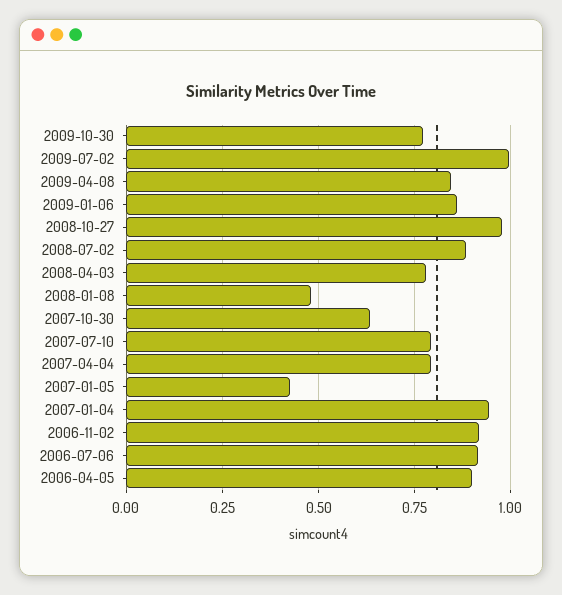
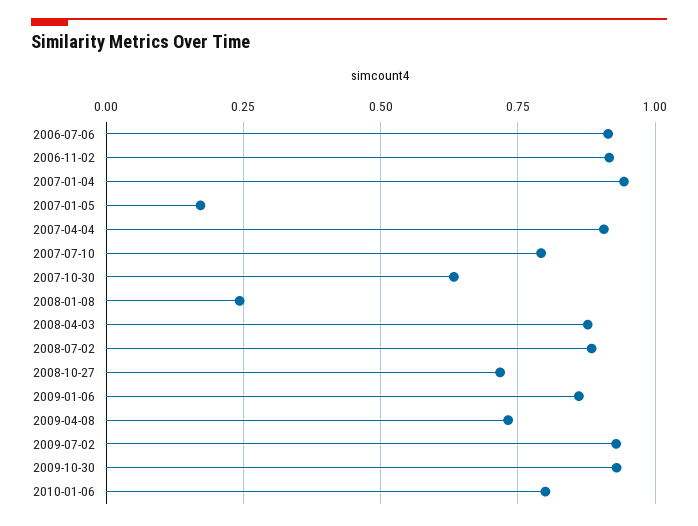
2009-10-30: 0.775 -> 0.925
2009-07-02: 1 -> 0.925
2009-04-08: 0.85 -> 0.725
2008-10-27: 0.975 -> 0.725
2008-04-03: 0.775 -> 0.875
2008-01-08: 0.475 -> 0.25
2007-04-04: 0.8 -> 0.9
2007-01-05: 0.425 -> 0.175
2006-04-05: 0.9 -> none
2010-01-06: none -> 0.8

